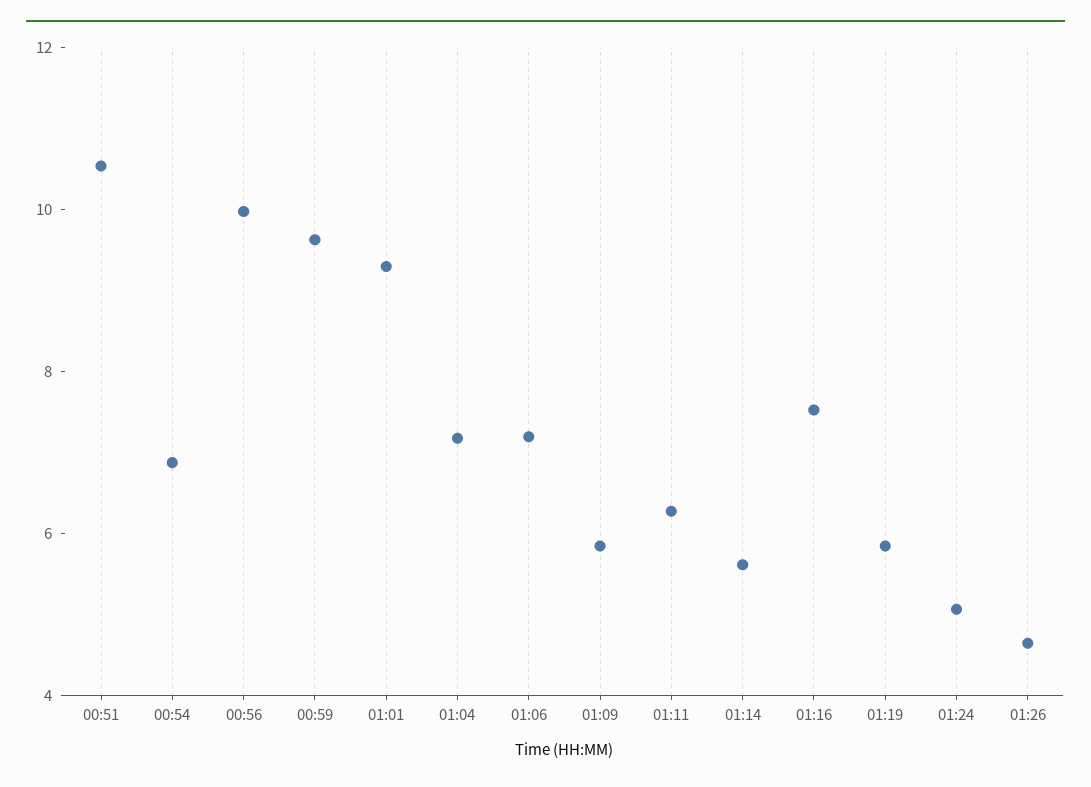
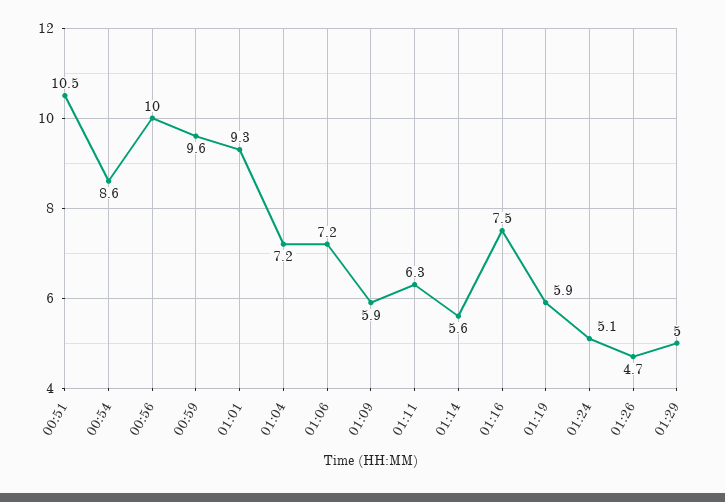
00:54: 7 -> 8.6
01:29: none -> 5

